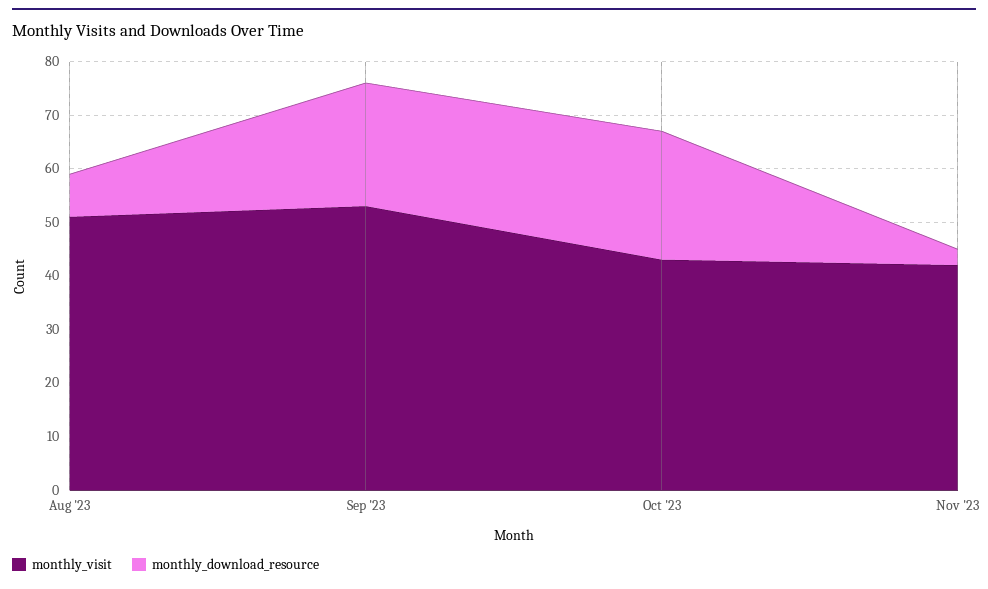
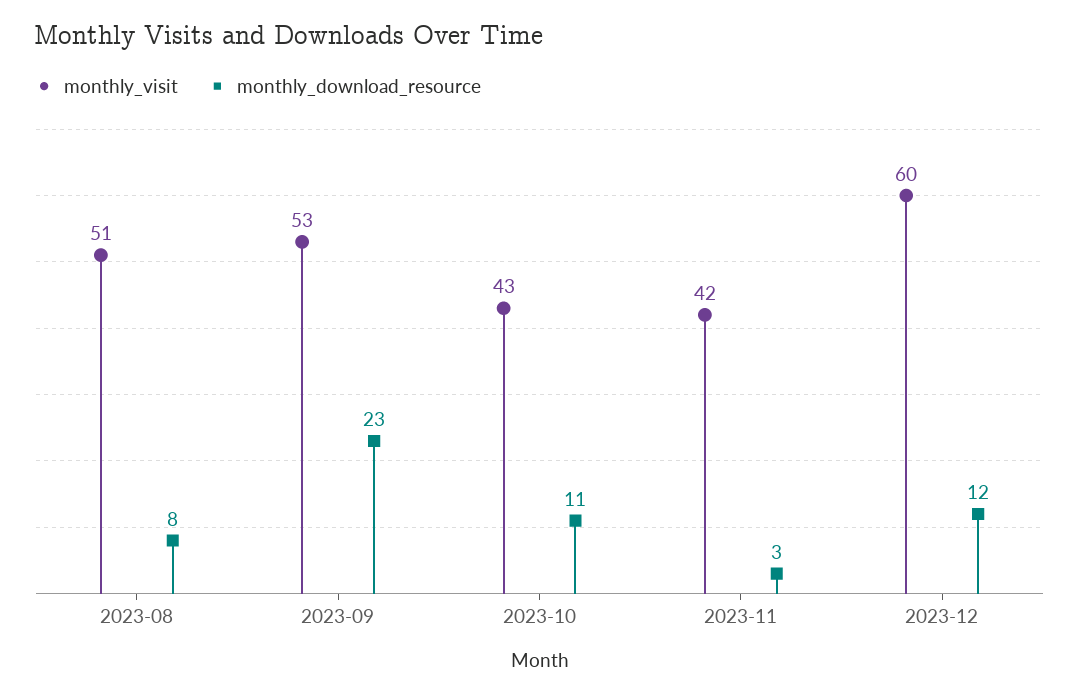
monthly_download_resource, Oct '23: 25 -> 11
monthly_visit, 2023-12: none -> 60
monthly_download_resource, 2023-12: none -> 12

